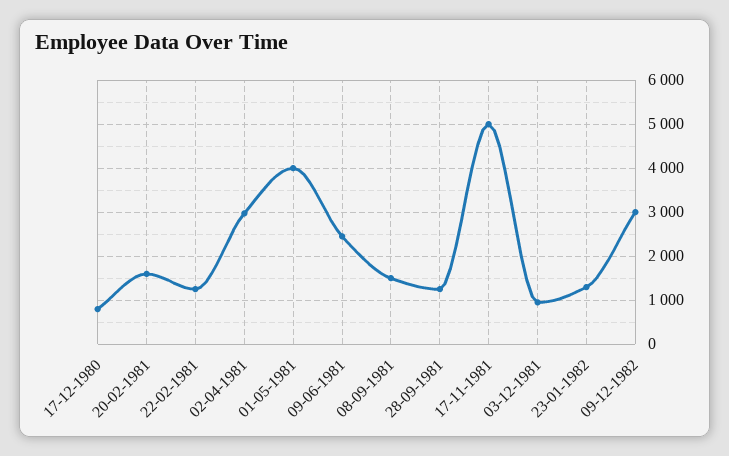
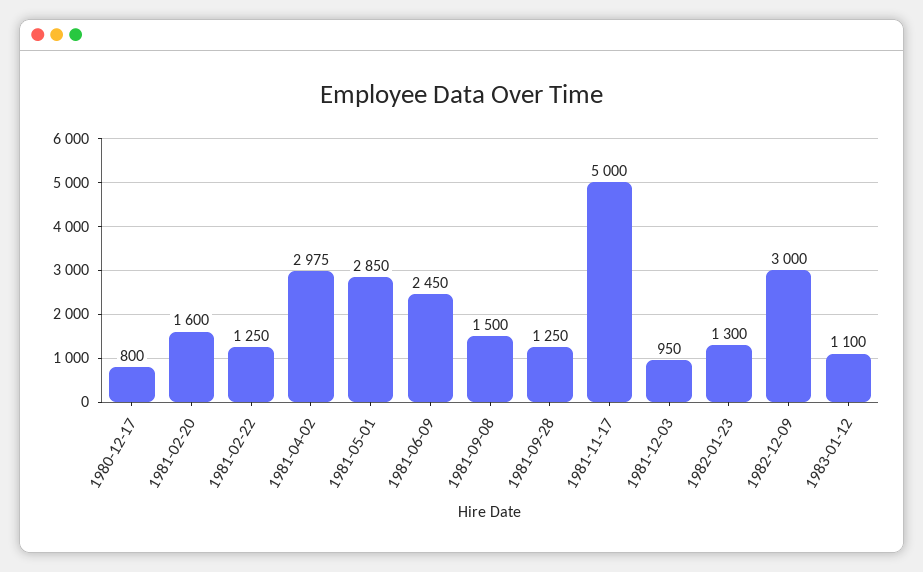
01-05-1981: 4000 -> 2850
1983-01-12: none -> 1100

